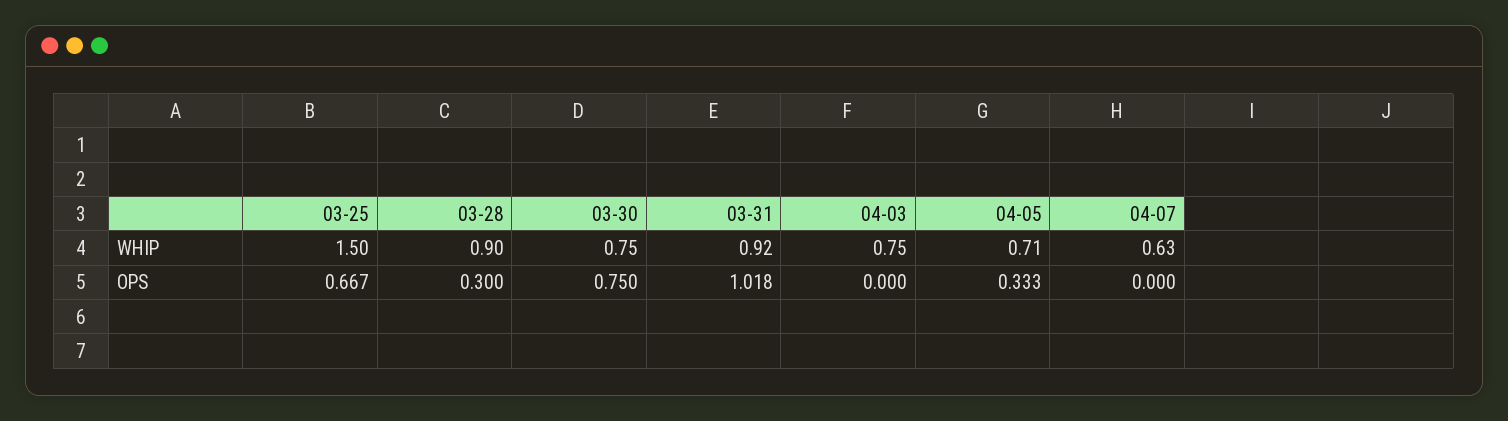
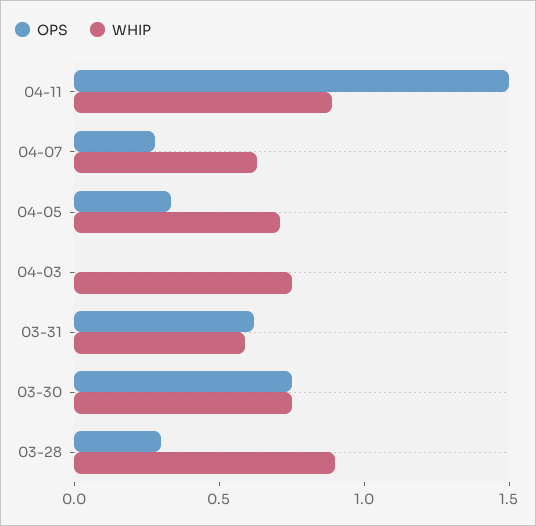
WHIP, 03-25: 1.5 -> none
WHIP, 03-31: 0.92 -> 0.6
OPS, 03-25: 0.667 -> none
OPS, 03-31: 1.018 -> 0.6
OPS, 04-07: 0 -> 0.3
OPS, 04-11: none -> 1.5
WHIP, 04-11: none -> 0.9

